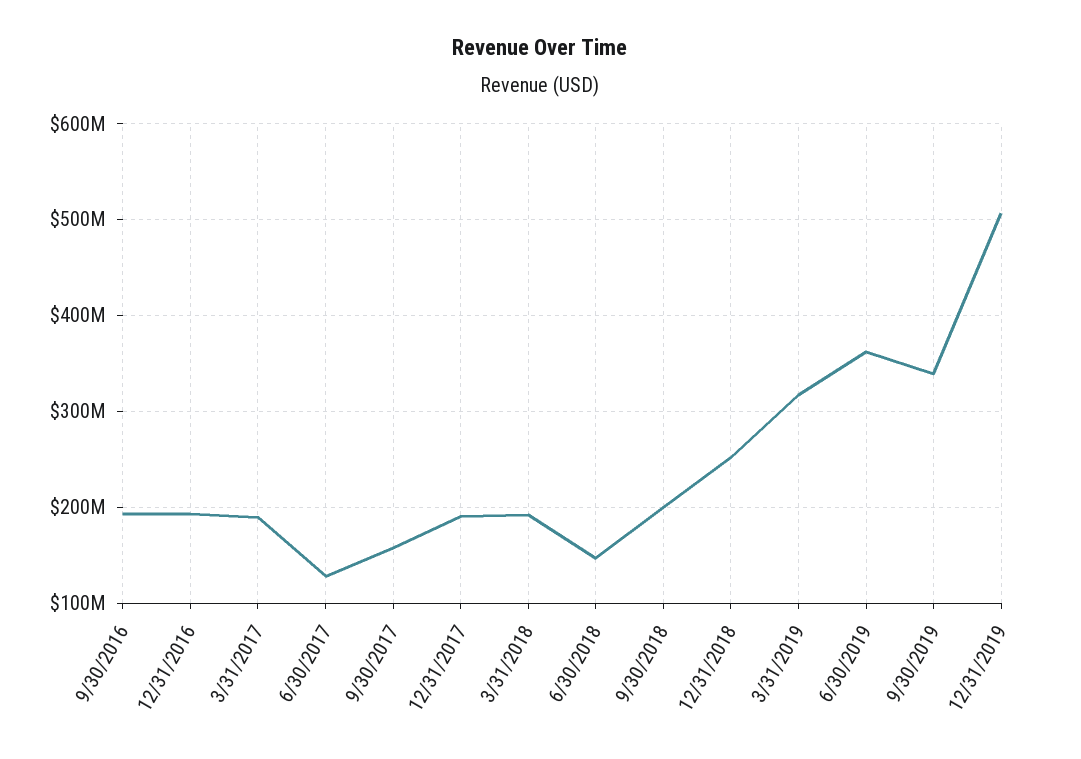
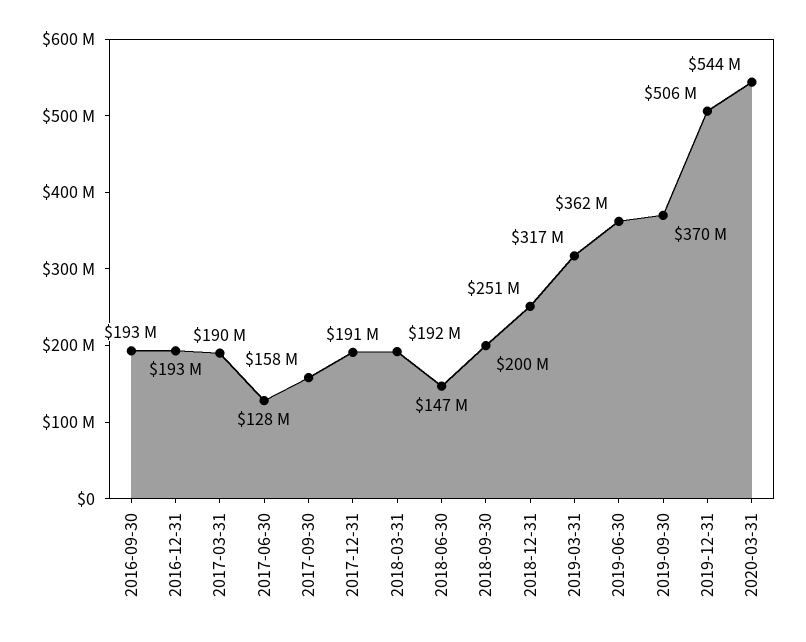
9/30/2019: 340000000 -> 370000000
2020-03-31: none -> 544000000

